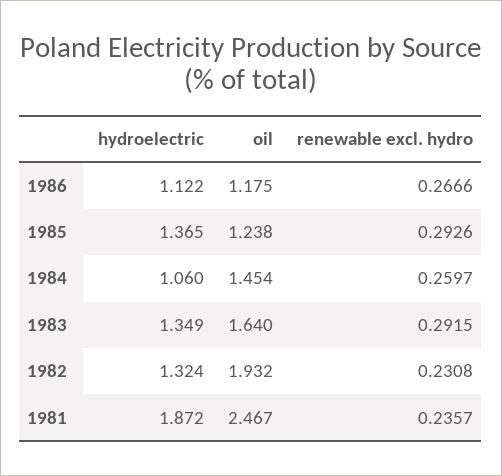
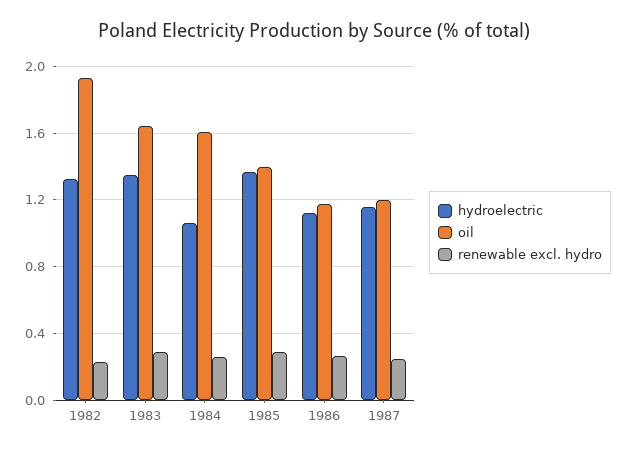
oil, 1985: 1.238 -> 1.4
oil, 1984: 1.454 -> 1.6
hydroelectric, 1981: 1.872 -> none
oil, 1981: 2.467 -> none
renewable excl. hydro, 1981: 0.2357 -> none
hydroelectric, 1987: none -> 1.15
oil, 1987: none -> 1.2
renewable excl. hydro, 1987: none -> 0.25

